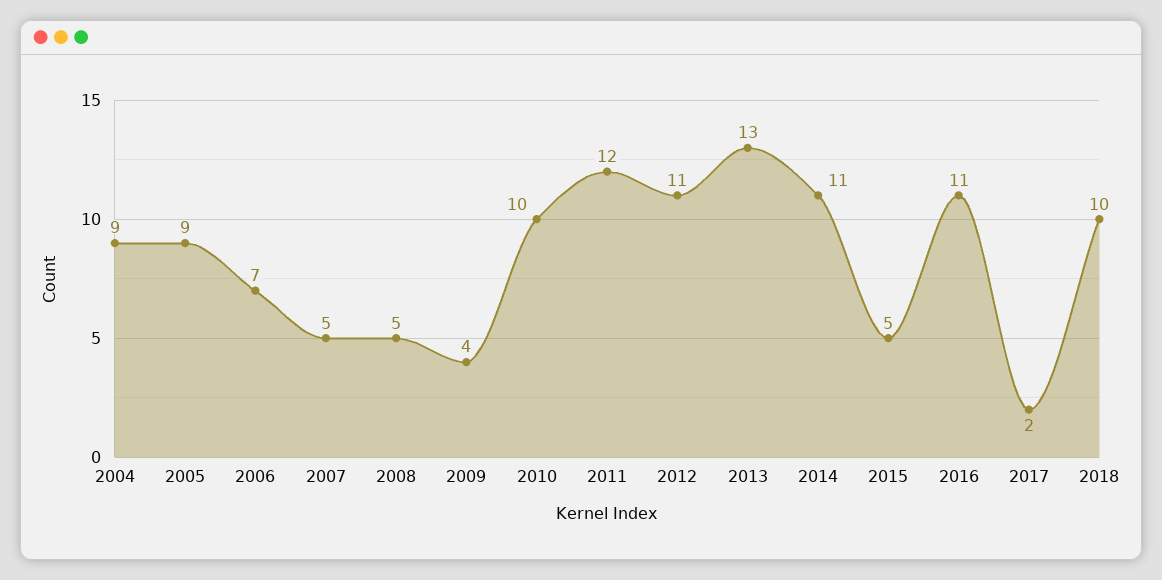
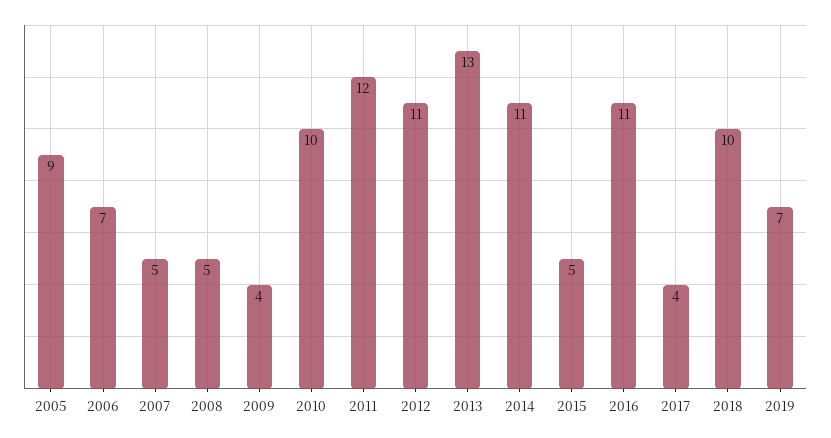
2004: 9 -> none
2017: 2 -> 4
2019: none -> 7

